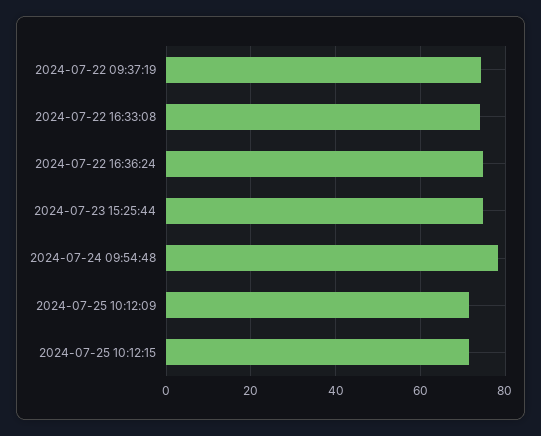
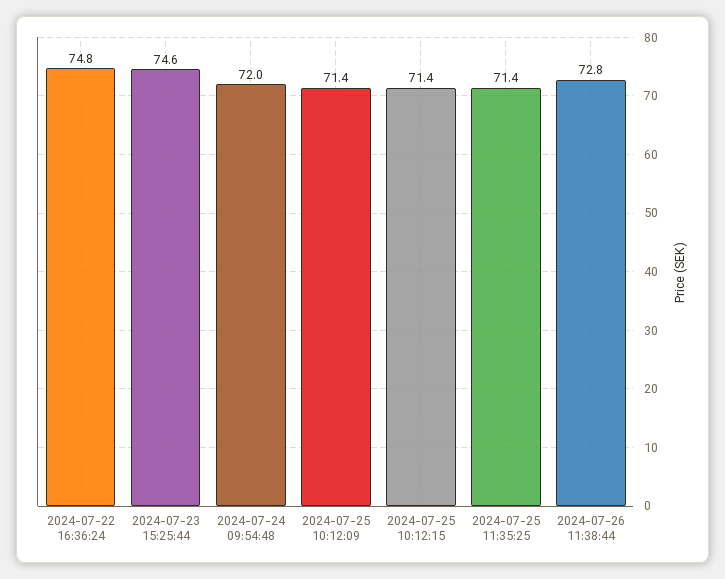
2024-07-22 09:37:19: 74 -> none
2024-07-22 16:33:08: 74 -> none
2024-07-24 09:54:48: 78 -> 72
2024-07-25 11:35:25: none -> 71.4
2024-07-26 11:38:44: none -> 72.8

